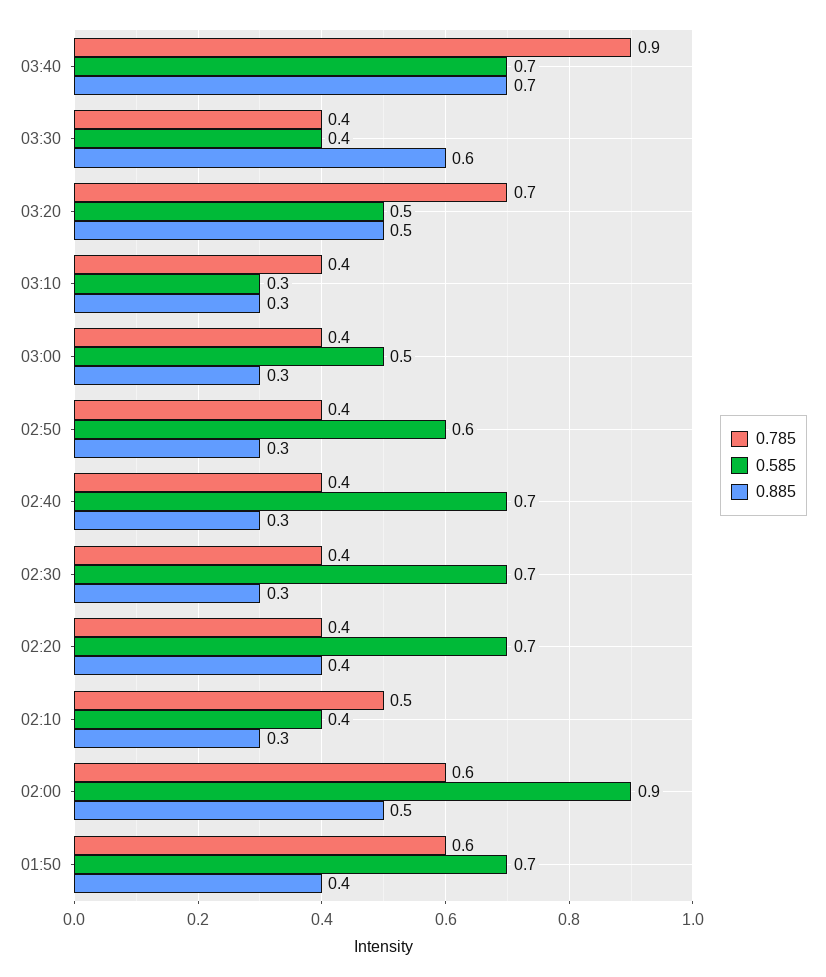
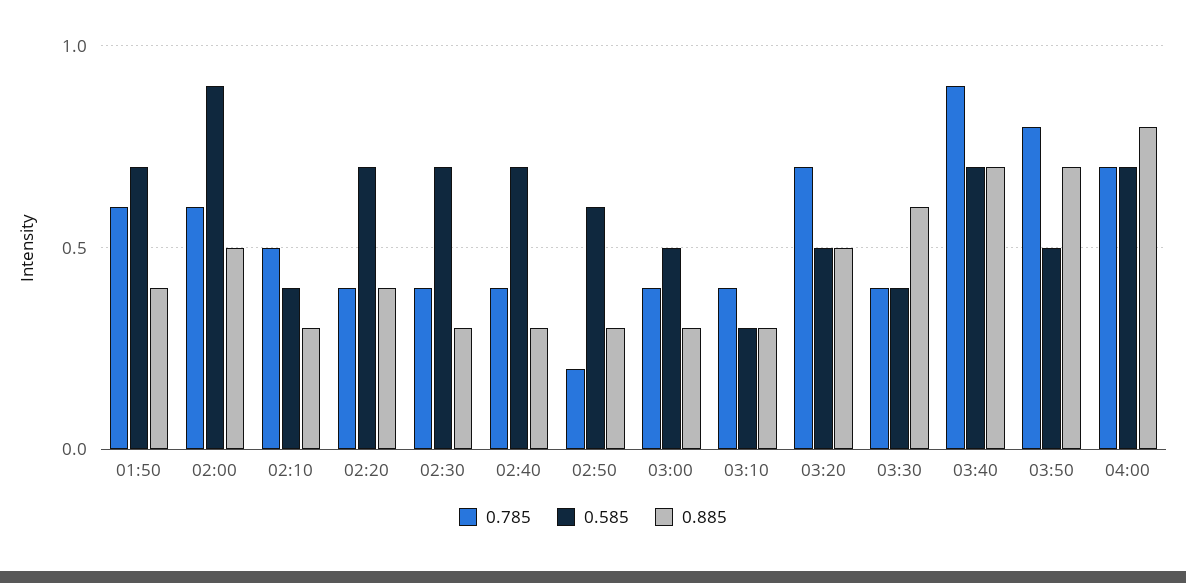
0.785, 02:50: 0.4 -> 0.2
0.785, 03:50: none -> 0.8
0.585, 03:50: none -> 0.5
0.885, 03:50: none -> 0.7
0.785, 04:00: none -> 0.7
0.585, 04:00: none -> 0.7
0.885, 04:00: none -> 0.8

